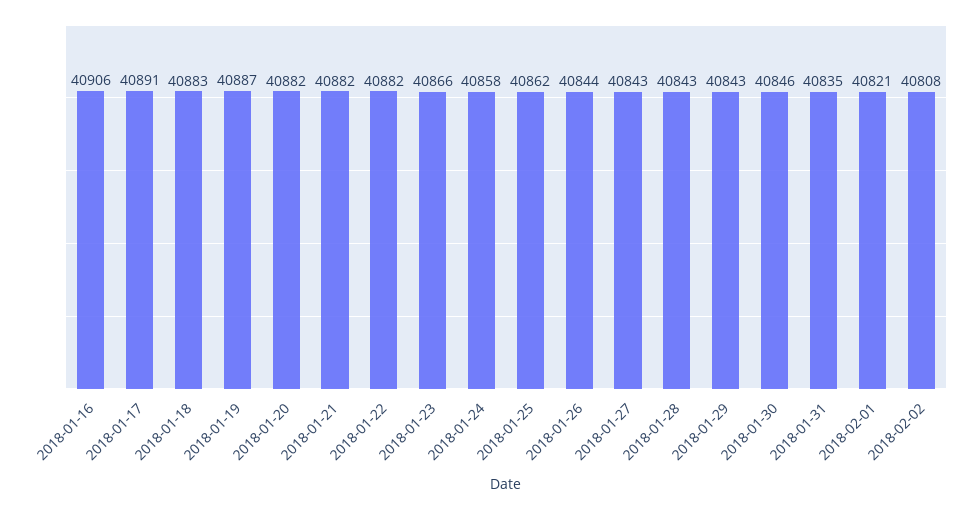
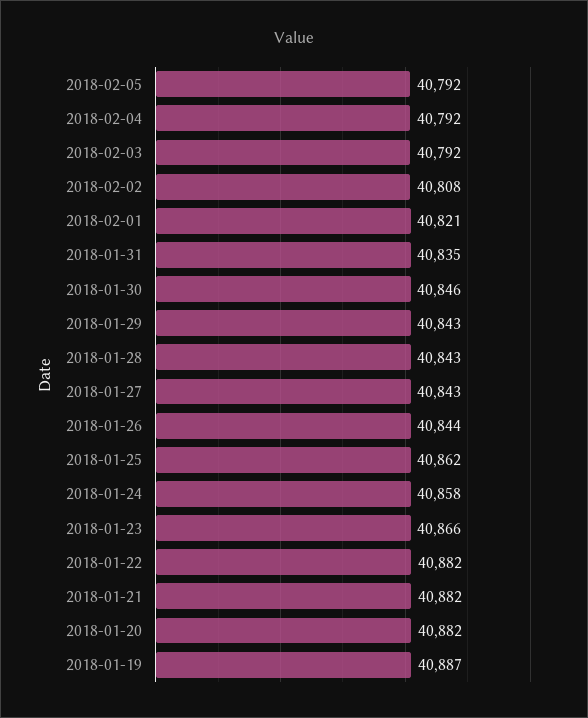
2018-01-16: 40906 -> none
2018-01-17: 40891 -> none
2018-01-18: 40883 -> none
2018-02-05: none -> 40792
2018-02-04: none -> 40792
2018-02-03: none -> 40792

